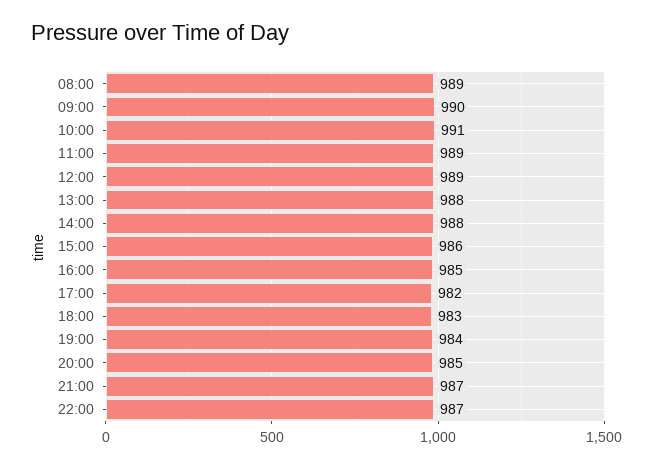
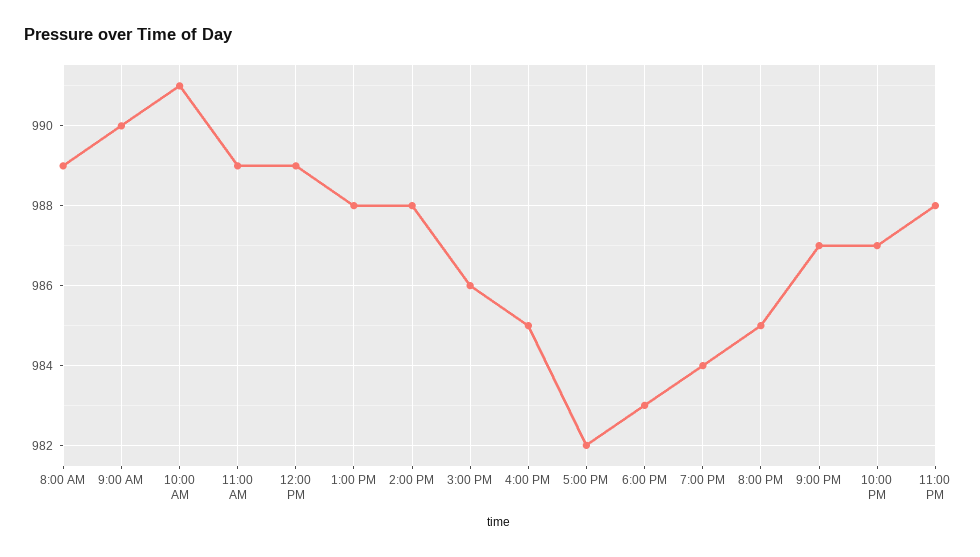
11:00 PM: none -> 988

